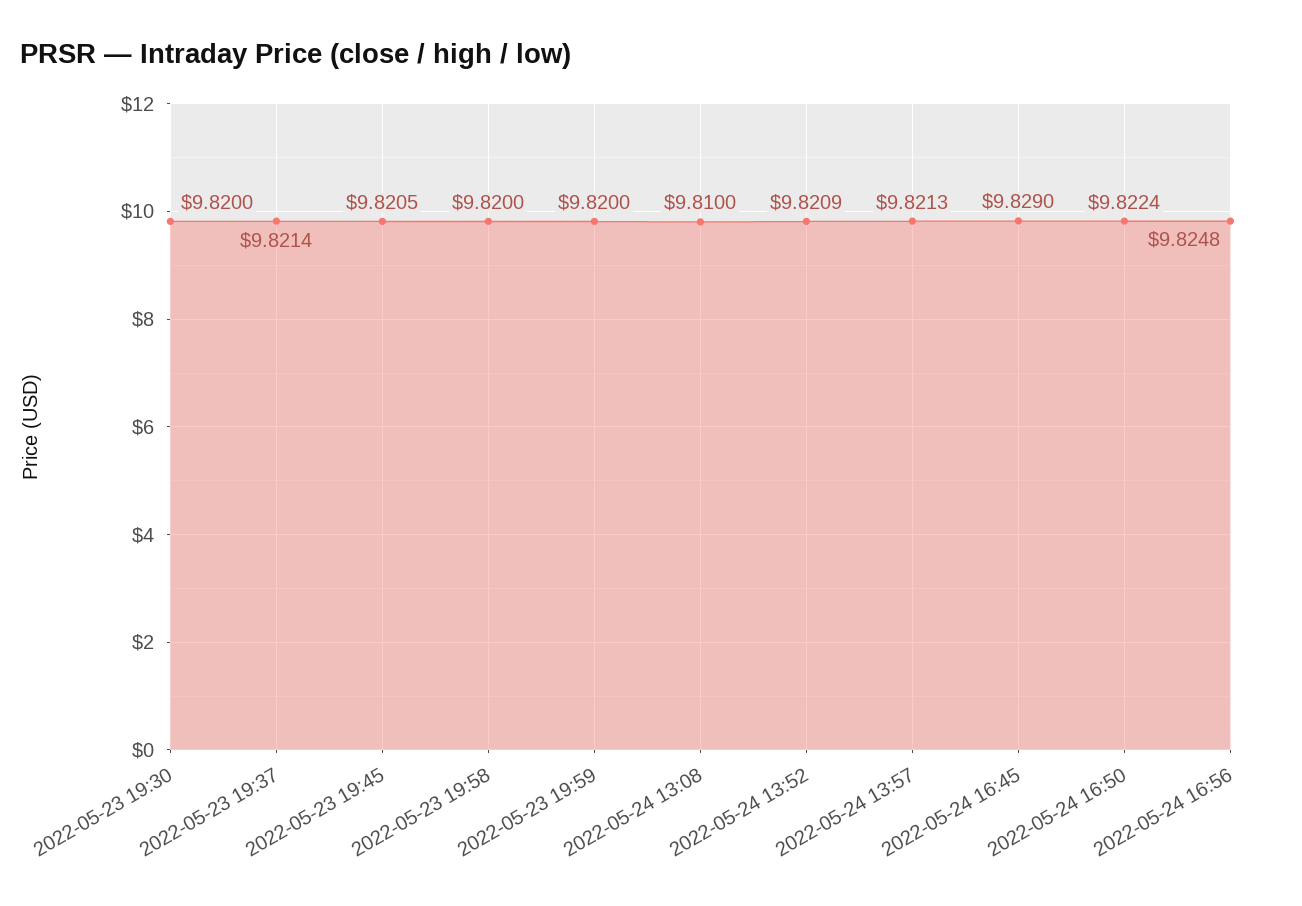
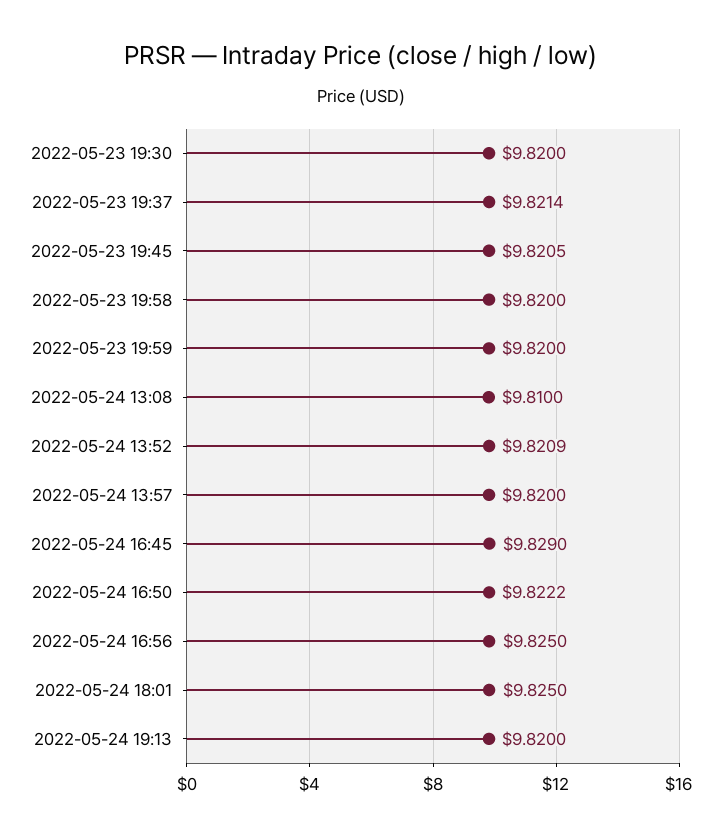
2022-05-24 13:57: 9.8213 -> 9.82
2022-05-24 16:50: 9.8224 -> 9.8222
2022-05-24 16:56: 9.8248 -> 9.825
2022-05-24 18:01: none -> 9.825
2022-05-24 19:13: none -> 9.82

